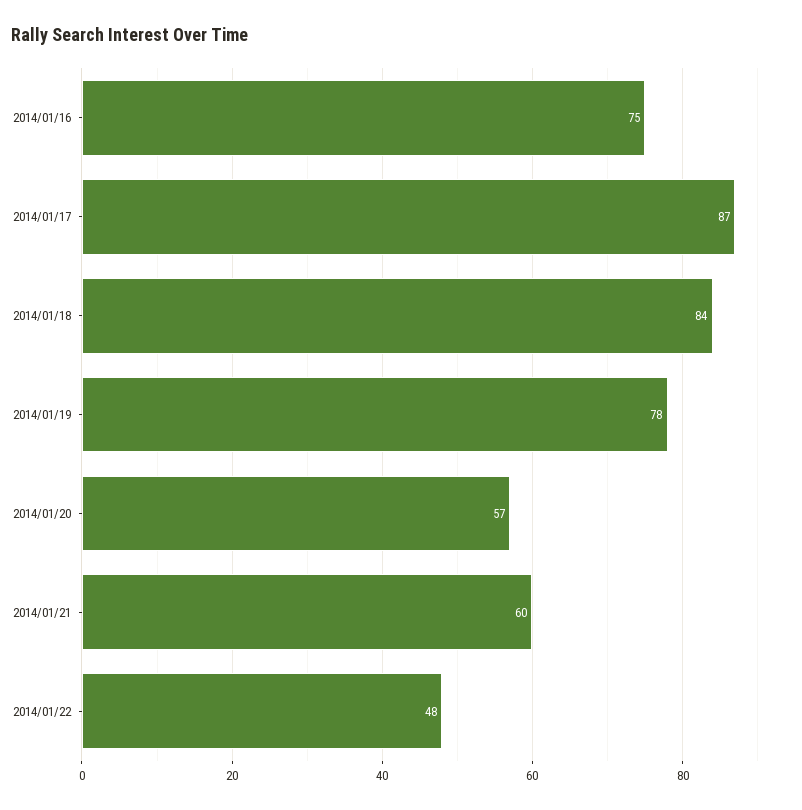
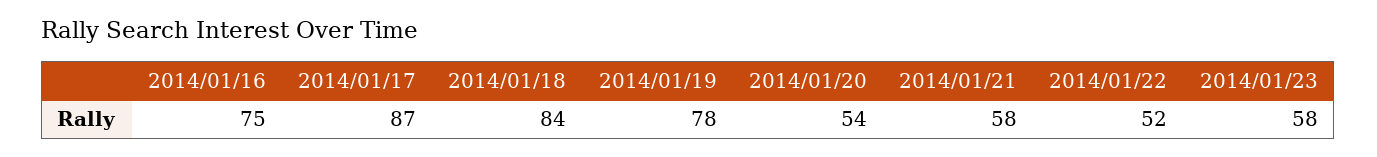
2014/01/20: 57 -> 54
2014/01/21: 60 -> 58
2014/01/22: 48 -> 52
2014/01/23: none -> 58

